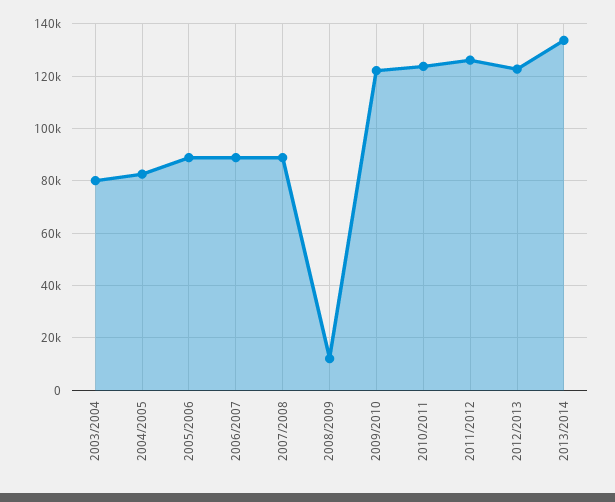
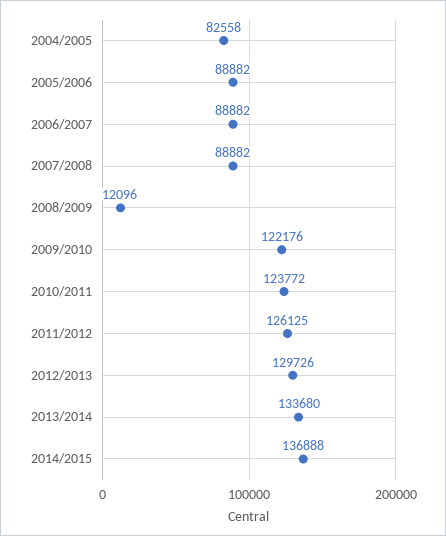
2003/2004: 80000 -> none
2012/2013: 122500 -> 129726
2014/2015: none -> 136888

